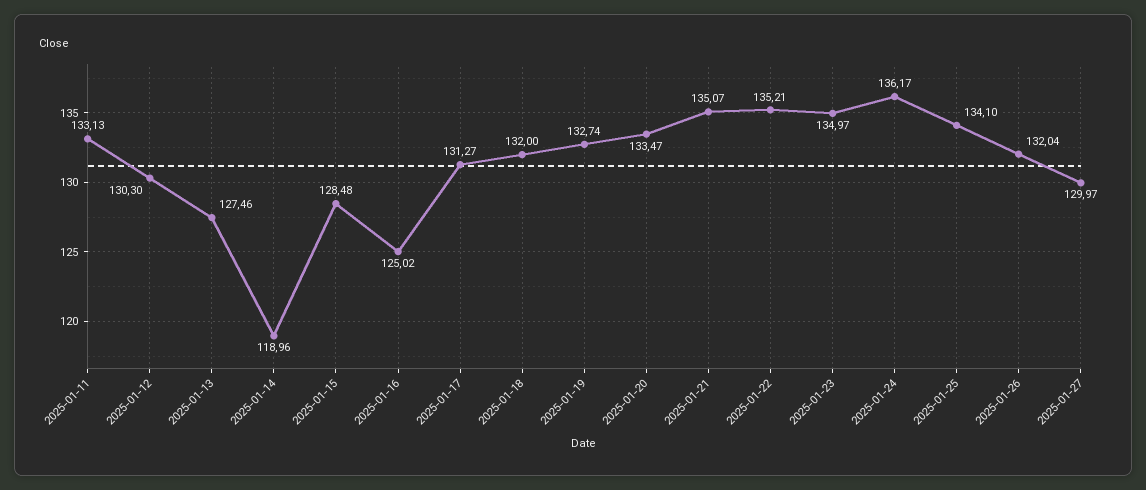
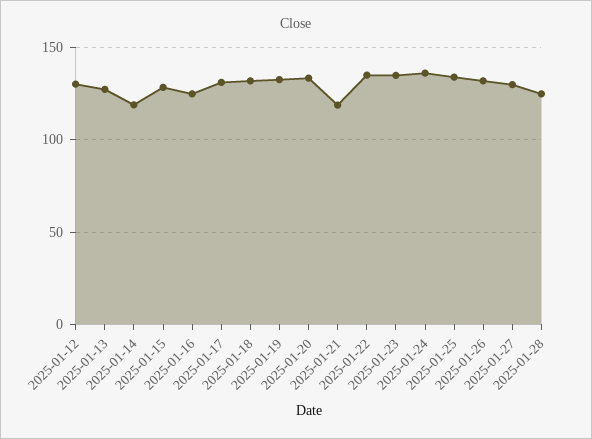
2025-01-11: 133.13 -> none
2025-01-21: 135.07 -> 120
2025-01-28: none -> 125

